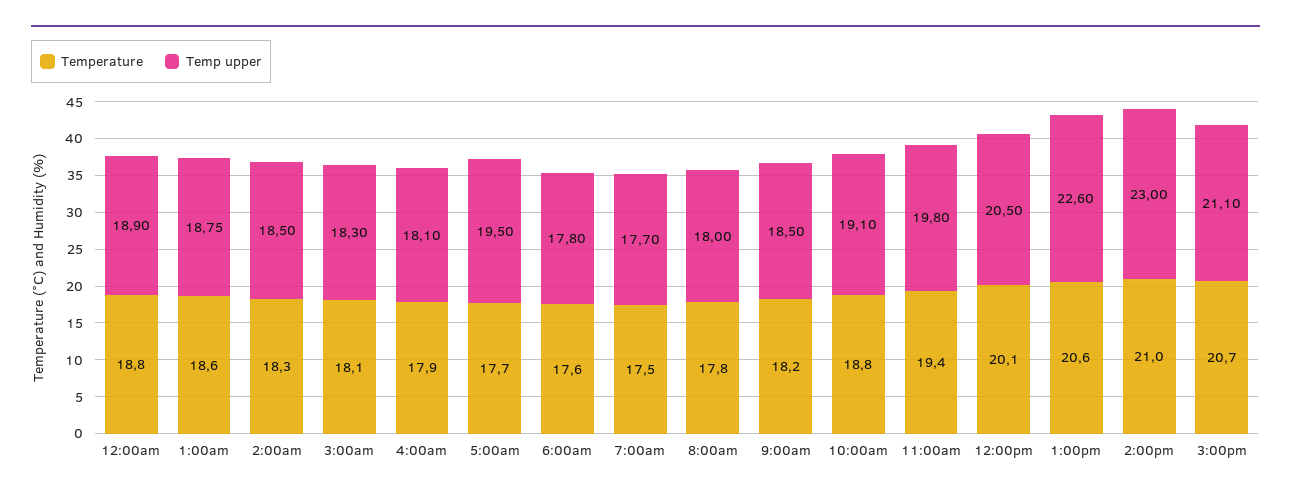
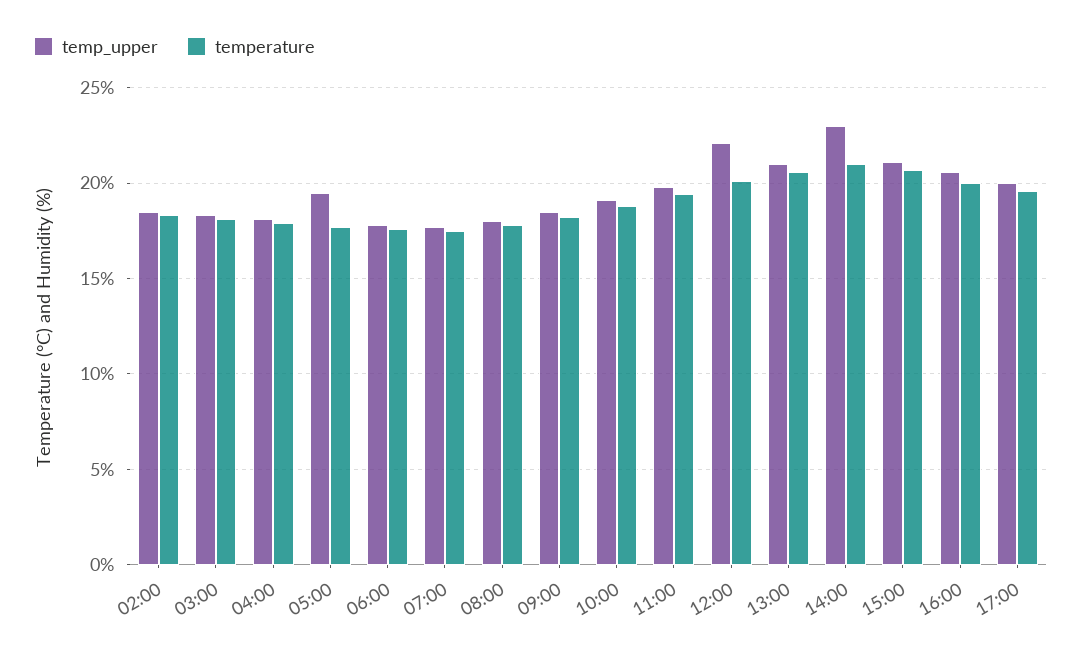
Temperature, 12:00am: 18.8 -> none
Temp upper, 12:00am: 18.9 -> none
Temperature, 1:00am: 18.6 -> none
Temp upper, 1:00am: 18.75 -> none
Temp upper, 12:00pm: 20.5 -> 22
Temp upper, 1:00pm: 22.6 -> 21
Temp upper, 16:00: none -> 20.5
Temperature, 16:00: none -> 20
Temp upper, 17:00: none -> 20
Temperature, 17:00: none -> 19.5

